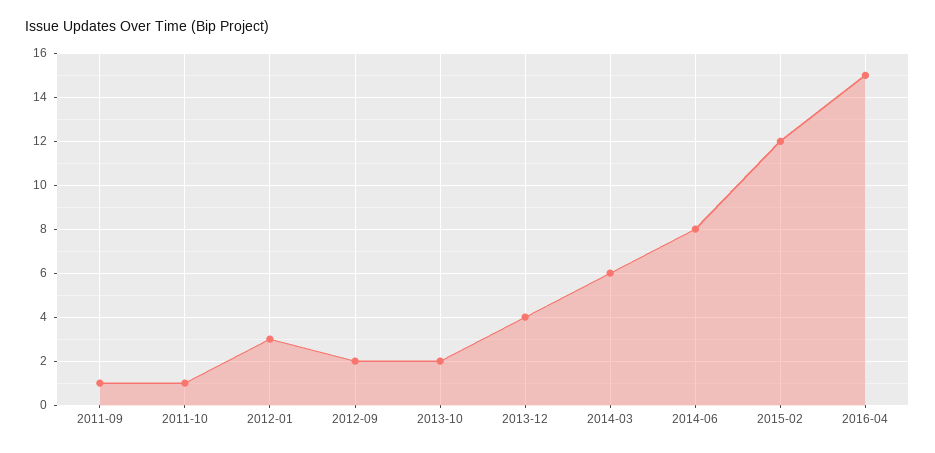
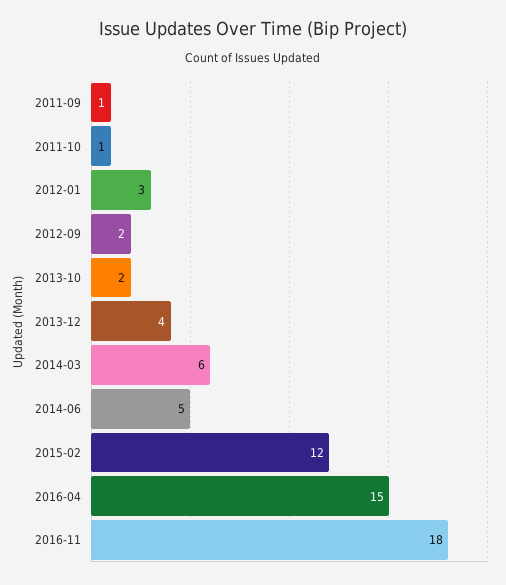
2014-06: 8 -> 5
2016-11: none -> 18

